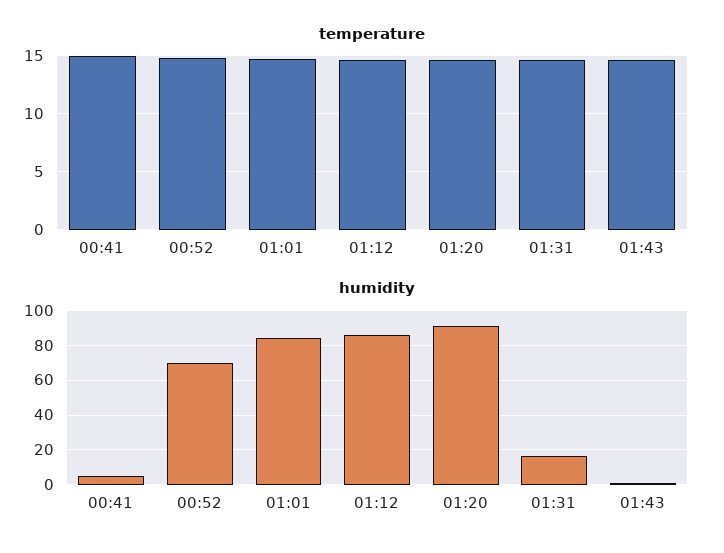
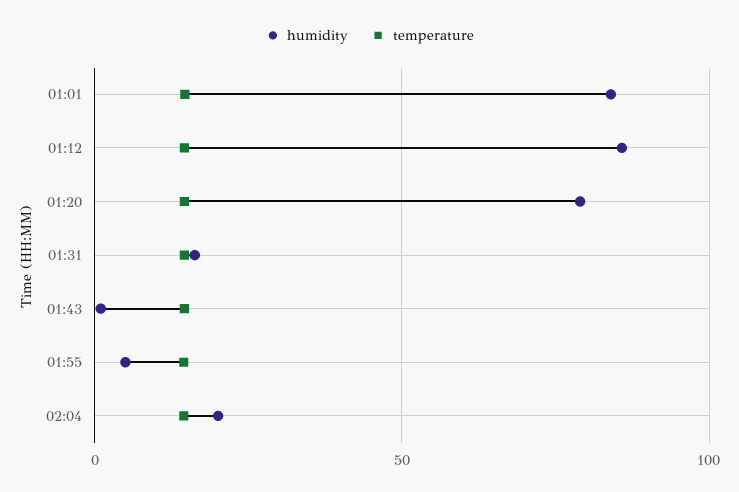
temperature, 00:41: 15 -> none
temperature, 00:52: 15 -> none
humidity, 00:41: 5 -> none
humidity, 00:52: 70 -> none
humidity, 01:20: 90 -> 80
humidity, 01:55: none -> 5
temperature, 01:55: none -> 15
humidity, 02:04: none -> 20
temperature, 02:04: none -> 15

